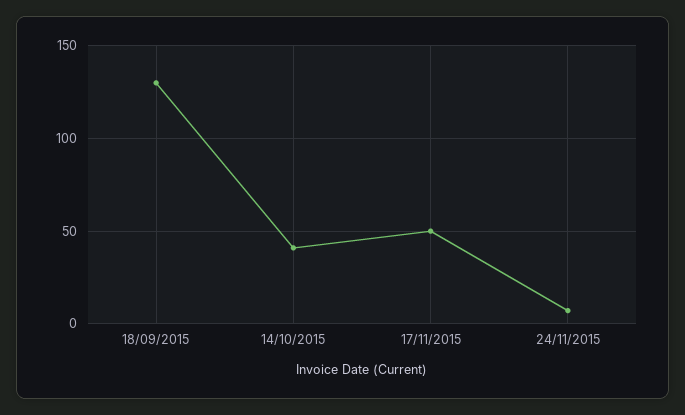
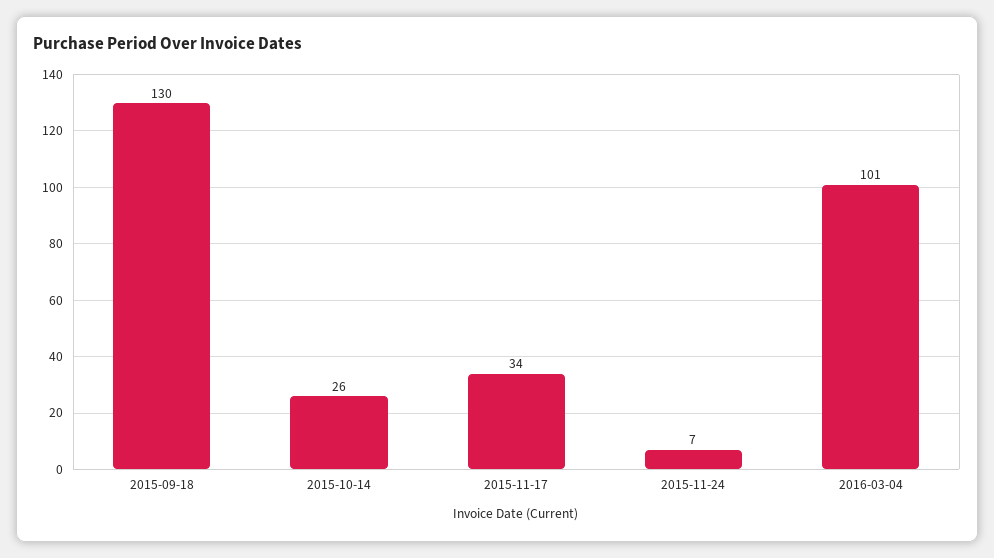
14/10/2015: 40 -> 26
17/11/2015: 50 -> 34
2016-03-04: none -> 101

